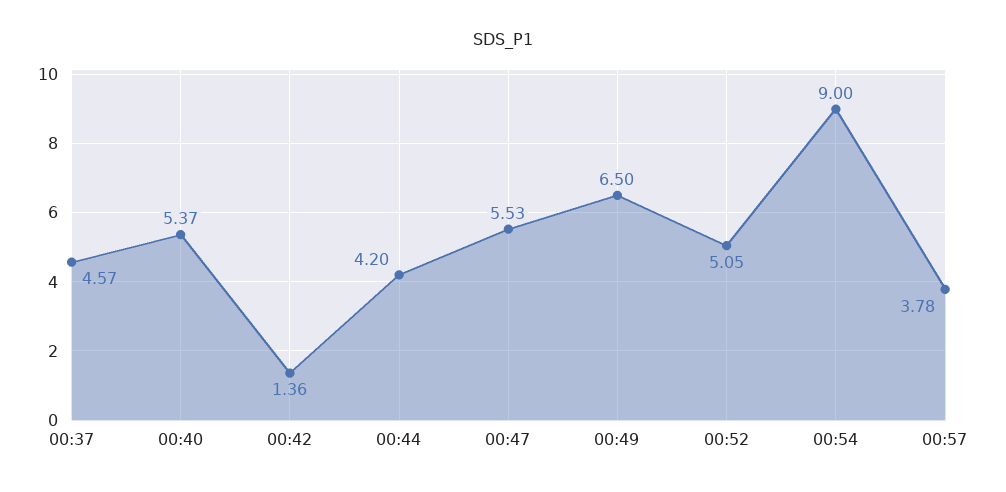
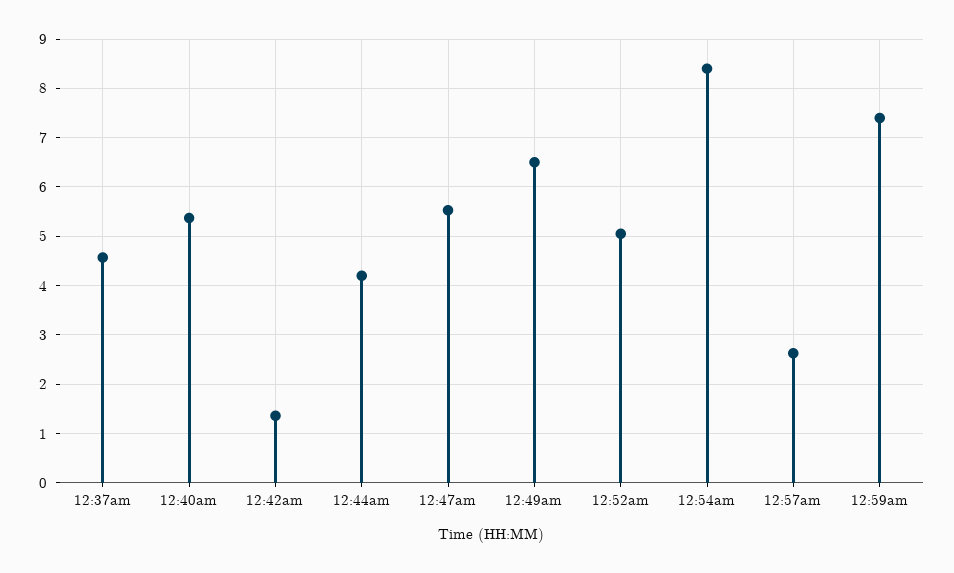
00:54: 9 -> 8.4
00:57: 3.78 -> 2.6
12:59am: none -> 7.4

